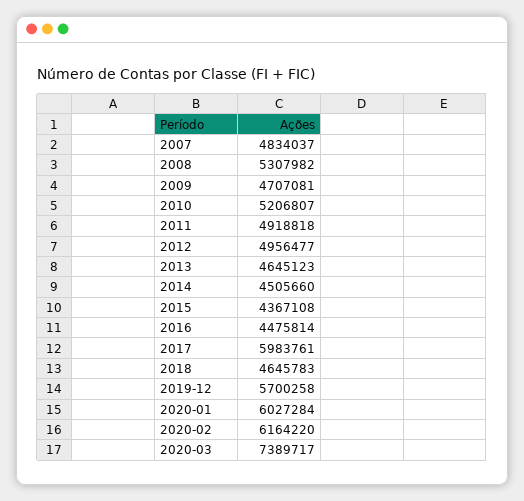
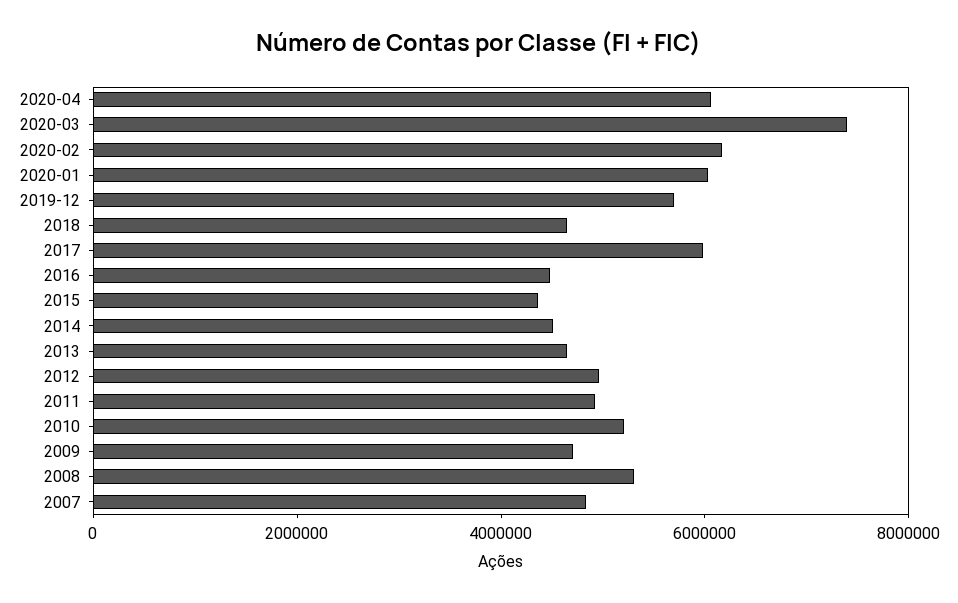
2020-04: none -> 6000000

